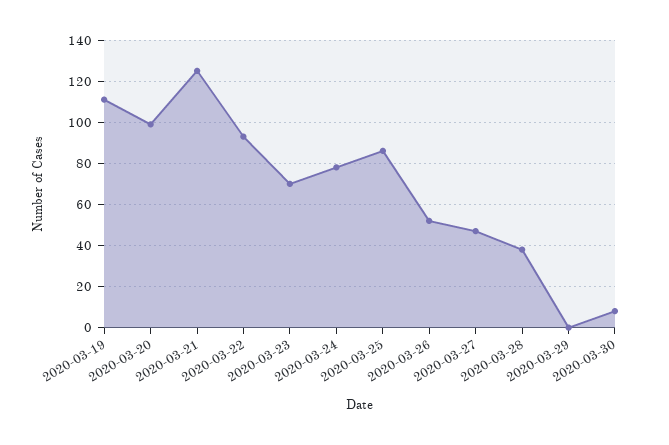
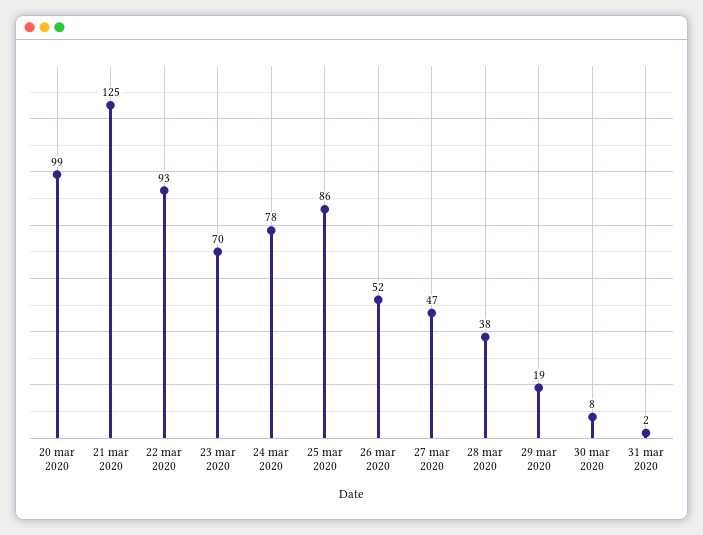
2020-03-19: 110 -> none
2020-03-29: 0 -> 19
31 mar 2020: none -> 2

